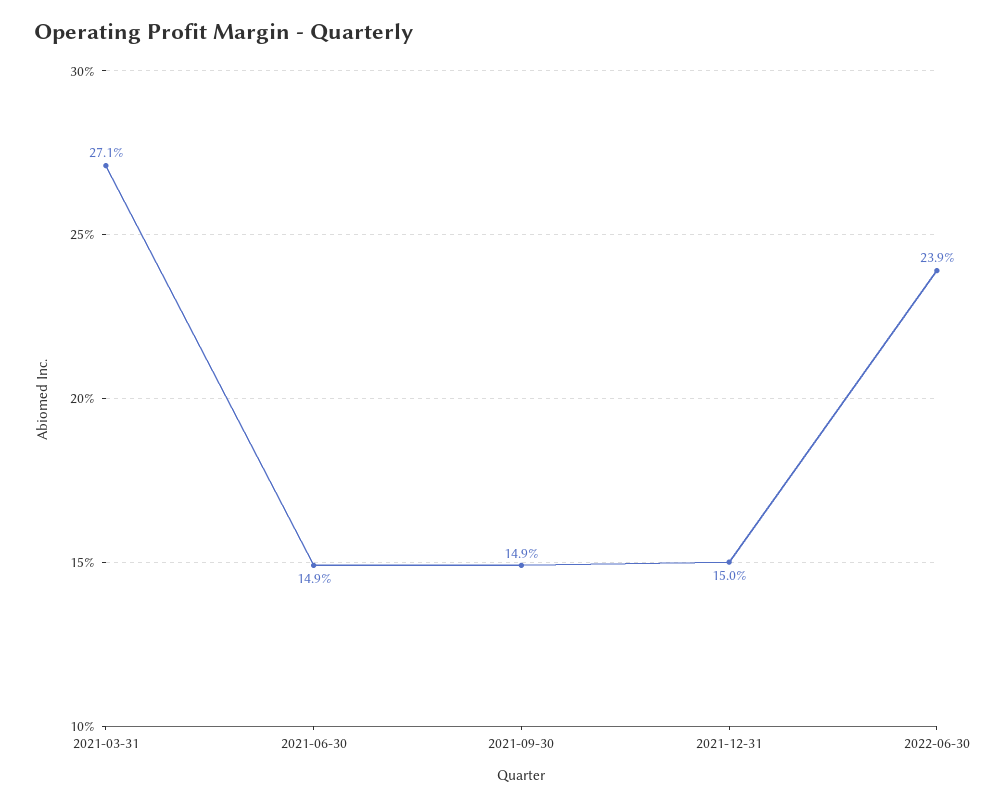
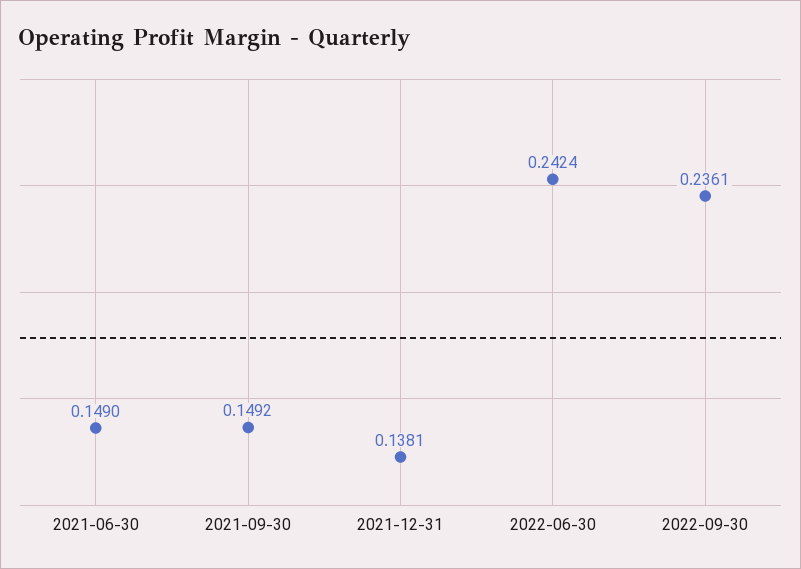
2021-03-31: 0.271 -> none
2021-12-31: 0.15 -> 0.1381
2022-06-30: 0.239 -> 0.2424
2022-09-30: none -> 0.2361

